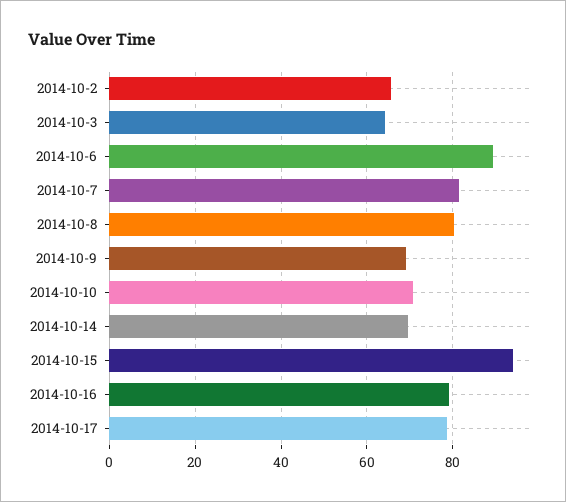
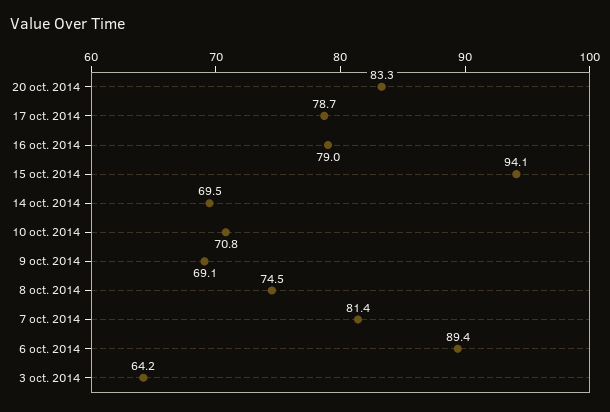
2014-10-2: 66 -> none
2014-10-8: 80 -> 74.5
20 oct. 2014: none -> 83.3

